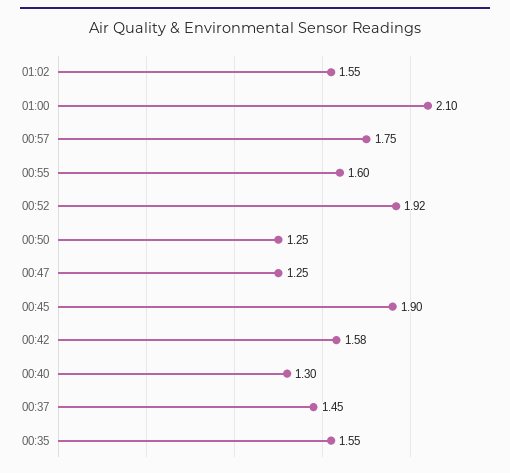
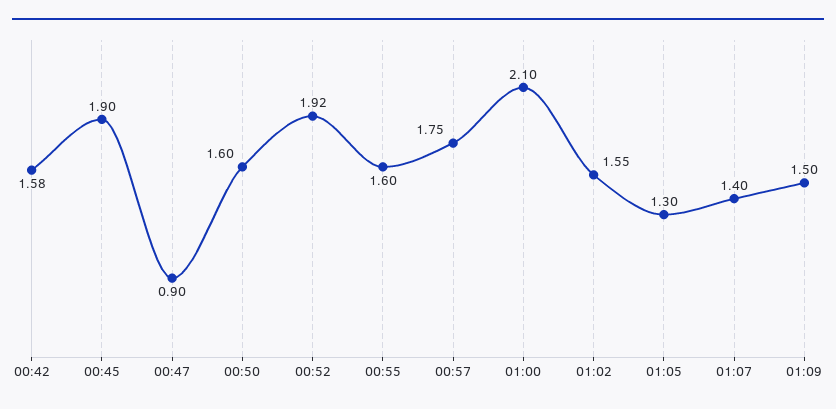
00:50: 1.25 -> 1.6
00:47: 1.25 -> 0.9
00:40: 1.3 -> none
00:37: 1.45 -> none
00:35: 1.55 -> none
01:05: none -> 1.3
01:07: none -> 1.4
01:09: none -> 1.5

